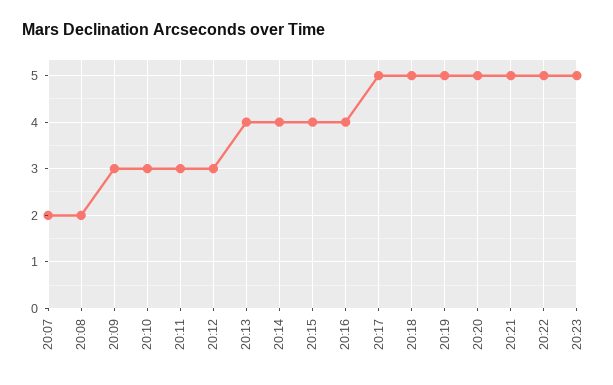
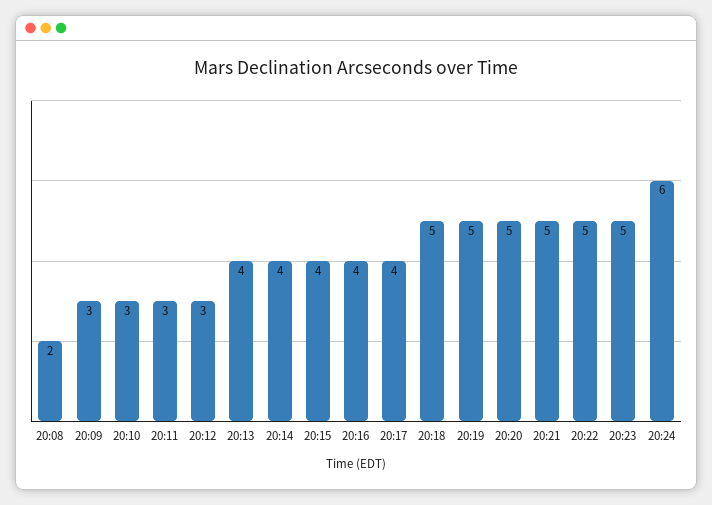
20:07: 2 -> none
20:17: 5 -> 4
20:24: none -> 6

